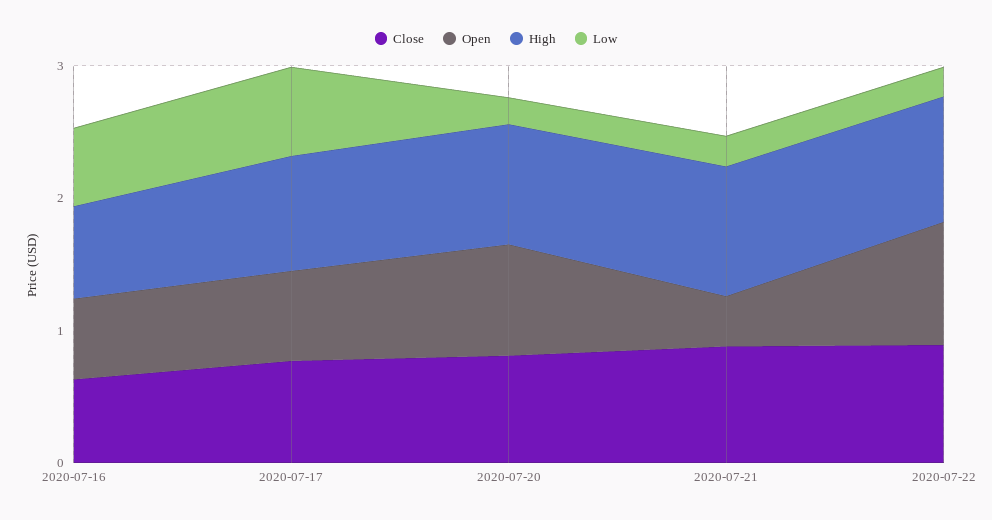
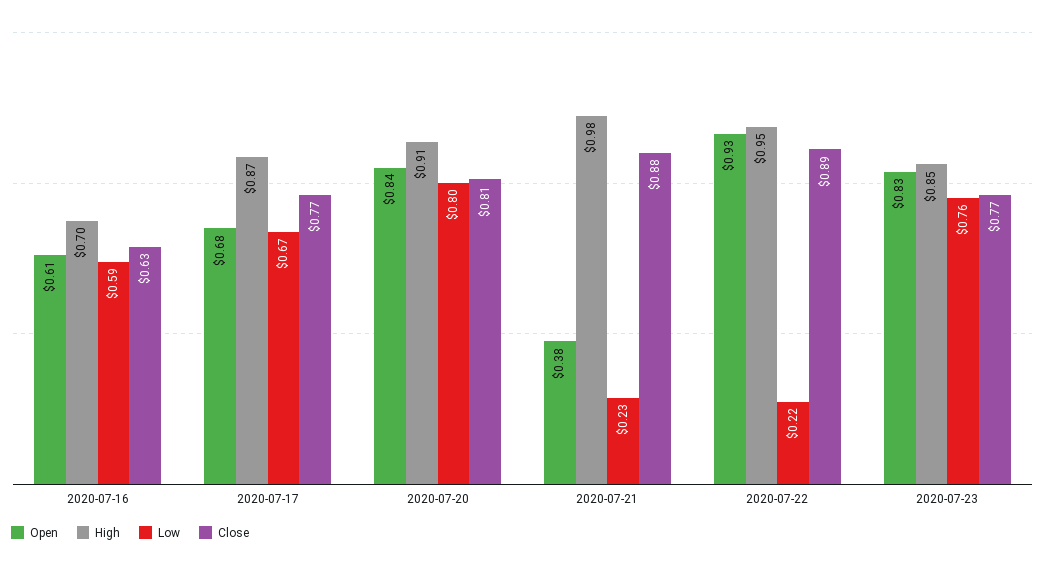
Low, 2020-07-20: 0.2 -> 0.8
Open, 2020-07-23: none -> 0.83
High, 2020-07-23: none -> 0.85
Low, 2020-07-23: none -> 0.76
Close, 2020-07-23: none -> 0.77

